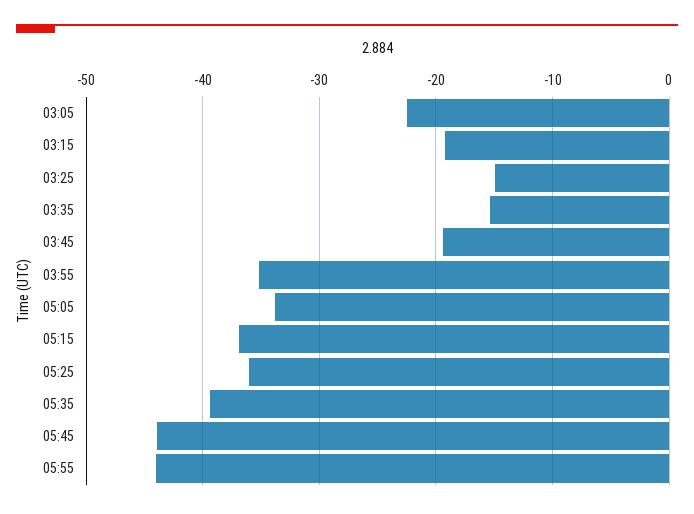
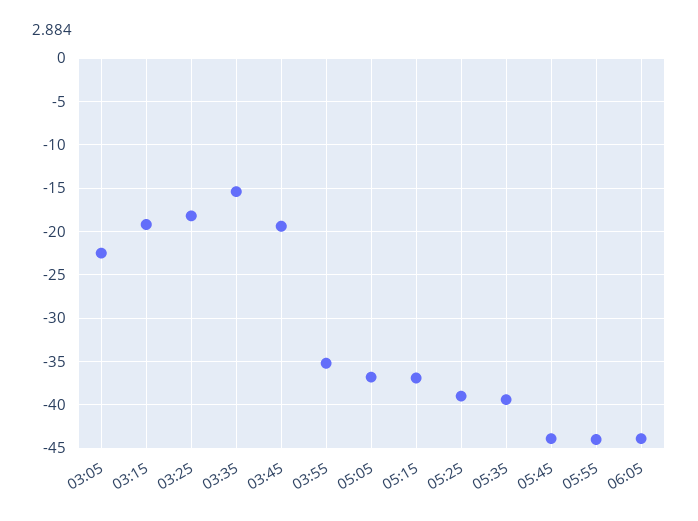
03:25: -15 -> -18
05:05: -34 -> -37
05:25: -36 -> -39
06:05: none -> -44

